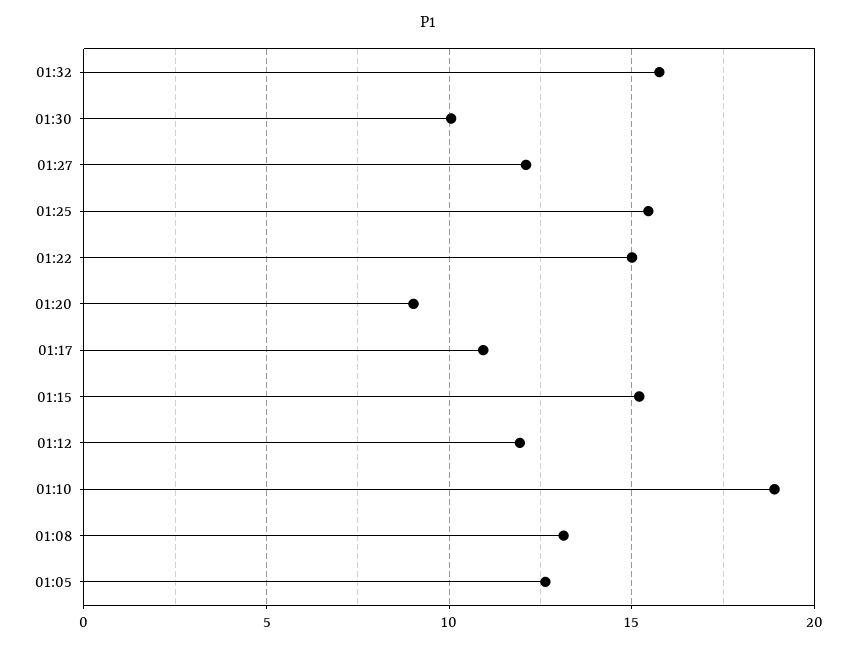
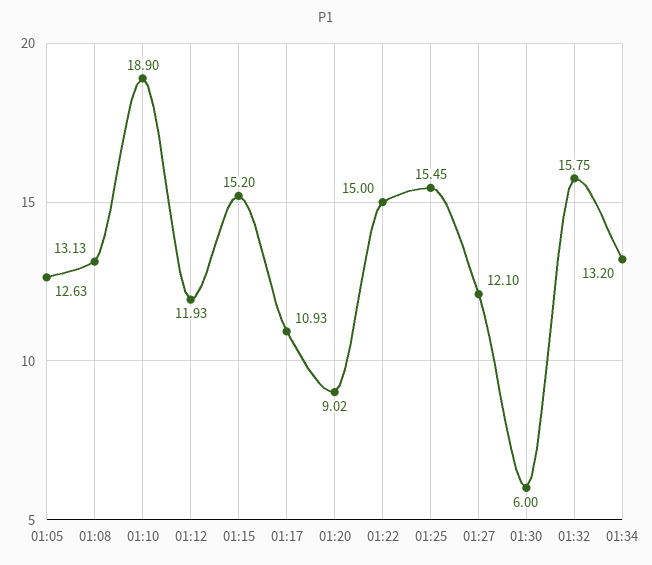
01:30: 10 -> 6
01:34: none -> 13.2

